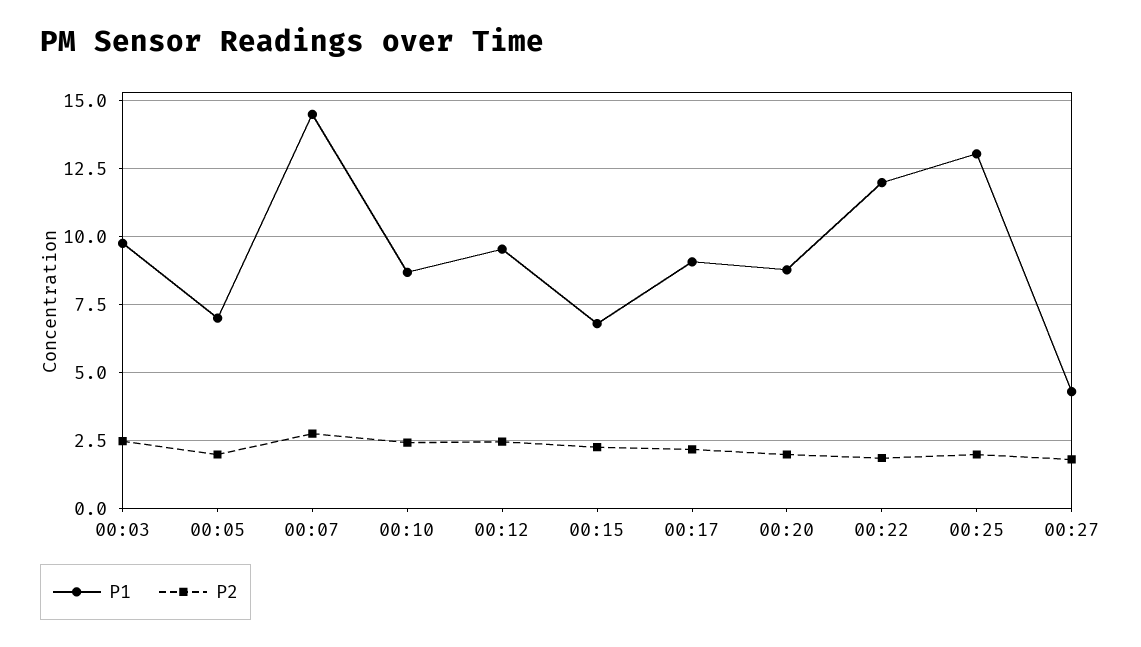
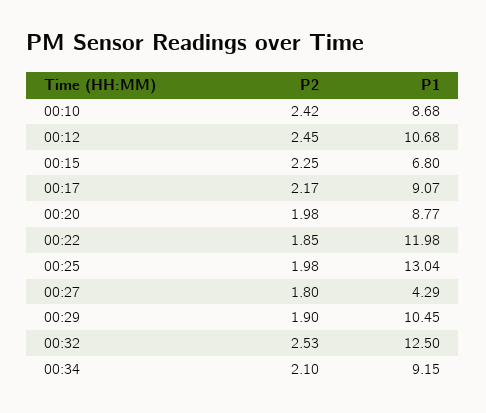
P1, 00:03: 9.75 -> none
P2, 00:03: 2.5 -> none
P1, 00:05: 7 -> none
P2, 00:05: 2 -> none
P1, 00:07: 14.5 -> none
P2, 00:07: 2.75 -> none
P1, 00:12: 9.5 -> 10.68
P2, 00:29: none -> 1.9
P1, 00:29: none -> 10.45
P2, 00:32: none -> 2.53
P1, 00:32: none -> 12.5
P2, 00:34: none -> 2.1
P1, 00:34: none -> 9.15

